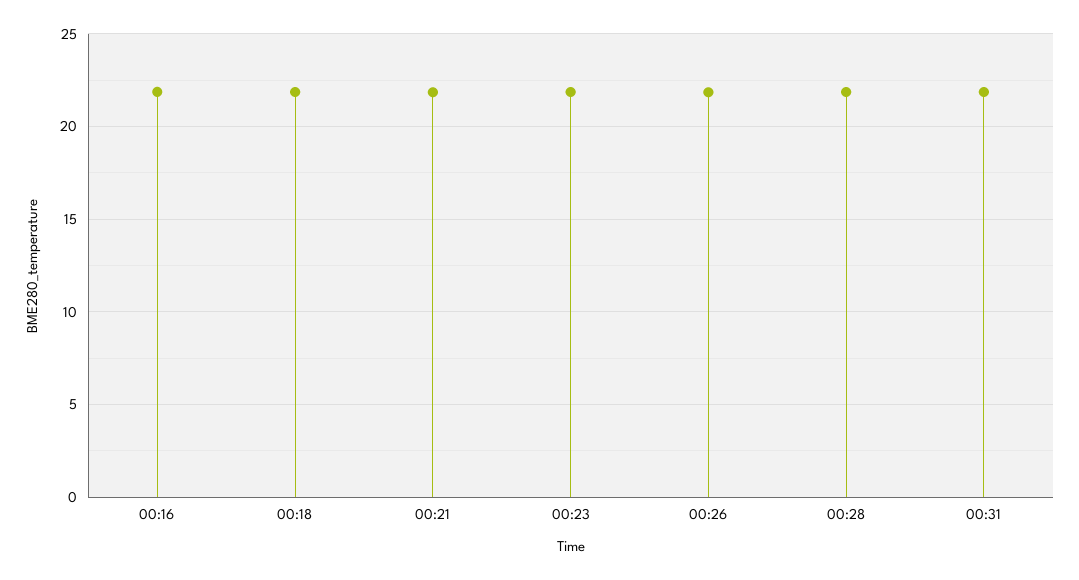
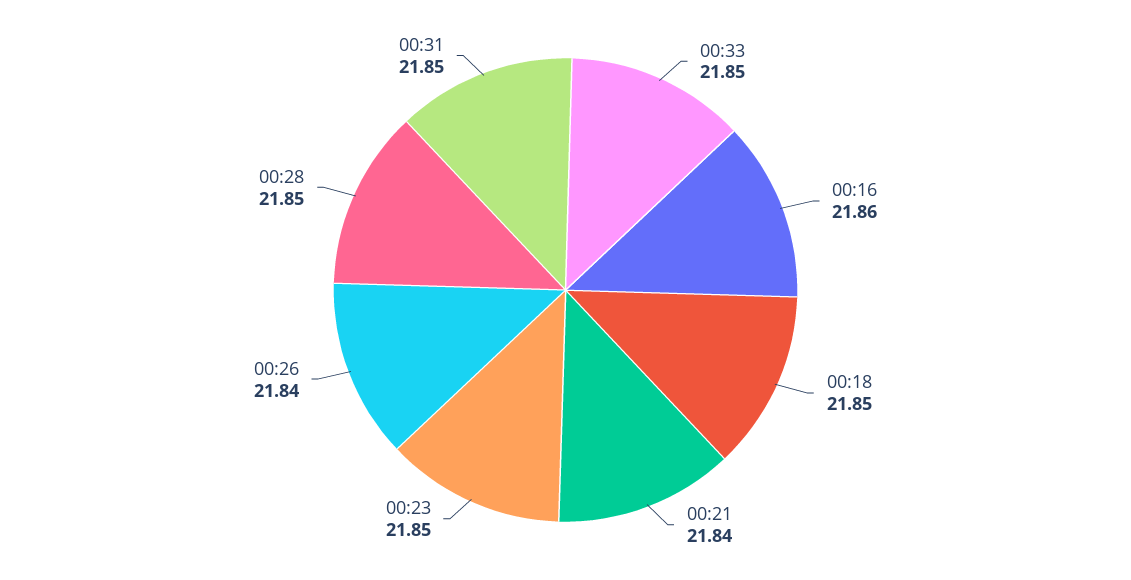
00:33: none -> 21.85

